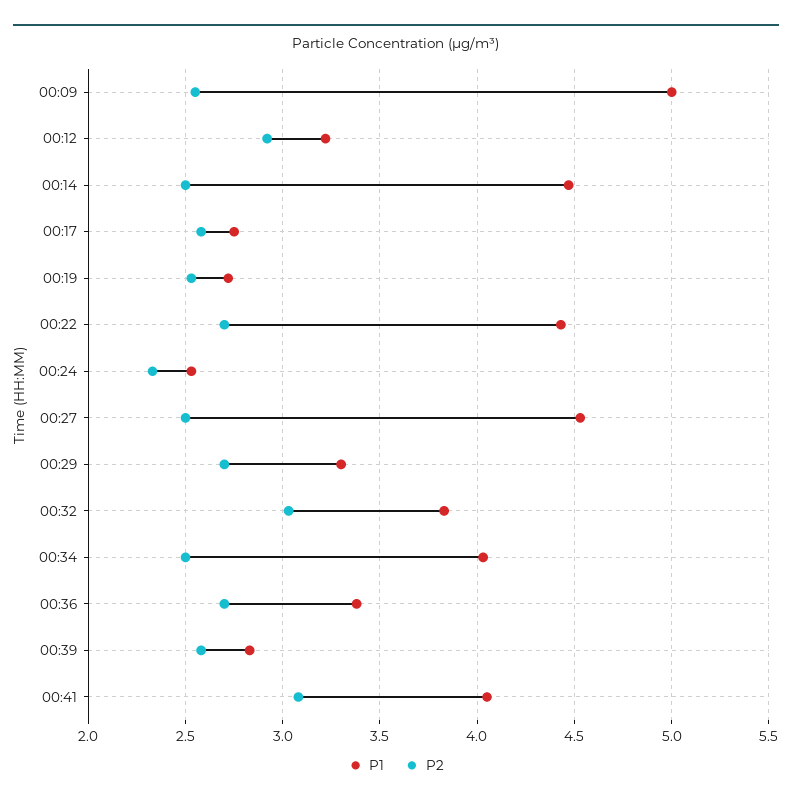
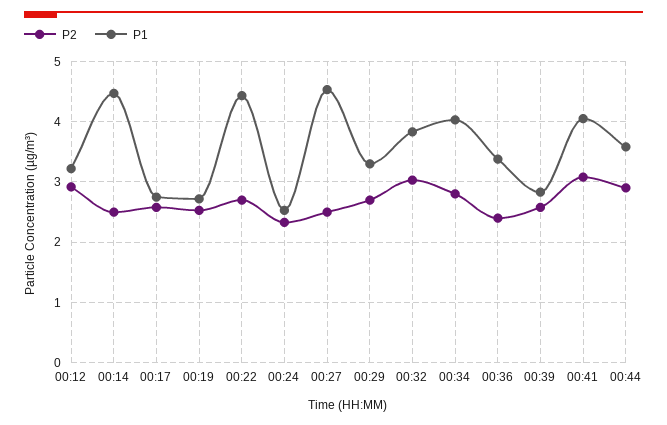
P1, 00:09: 5 -> none
P2, 00:09: 2.55 -> none
P2, 00:34: 2.5 -> 2.8
P2, 00:36: 2.7 -> 2.4
P2, 00:44: none -> 2.9
P1, 00:44: none -> 3.6

